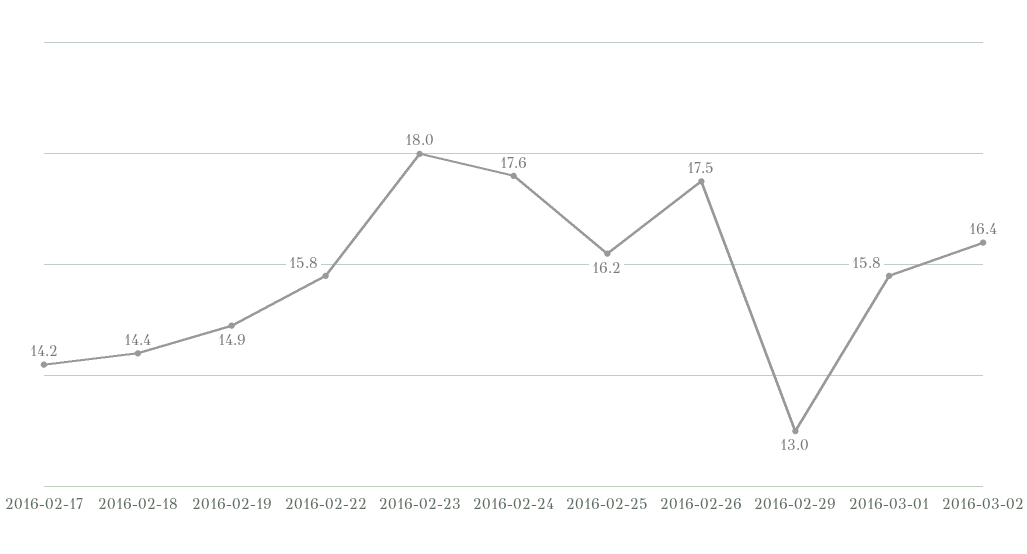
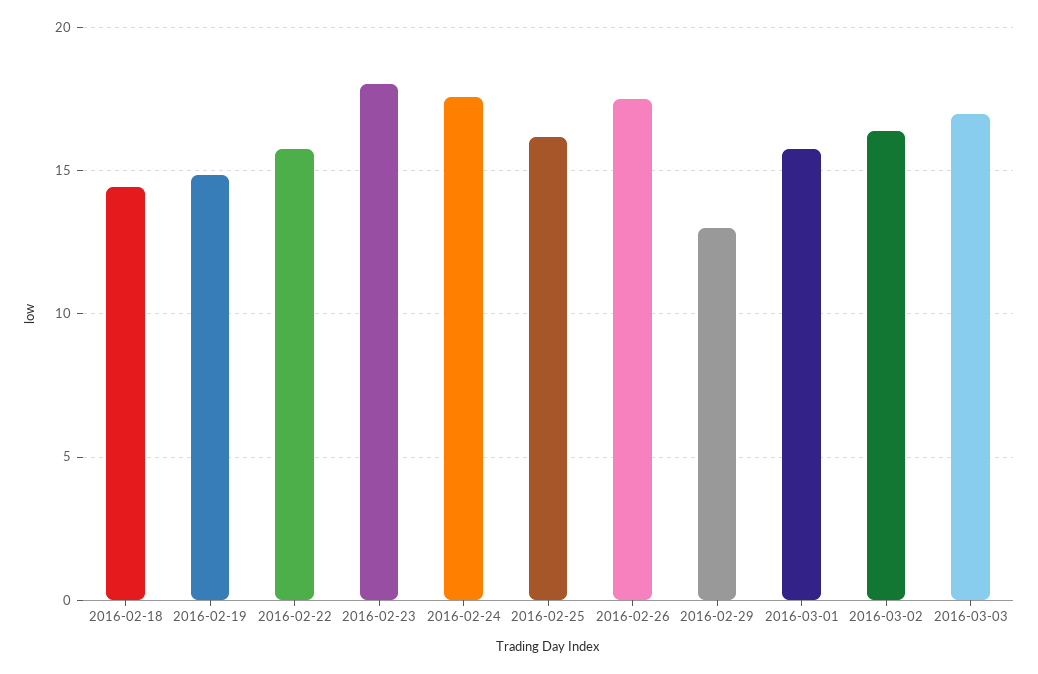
2016-02-17: 14.2 -> none
2016-03-03: none -> 17

